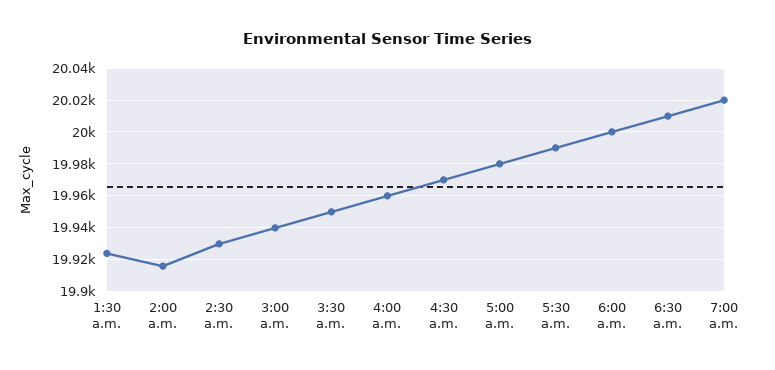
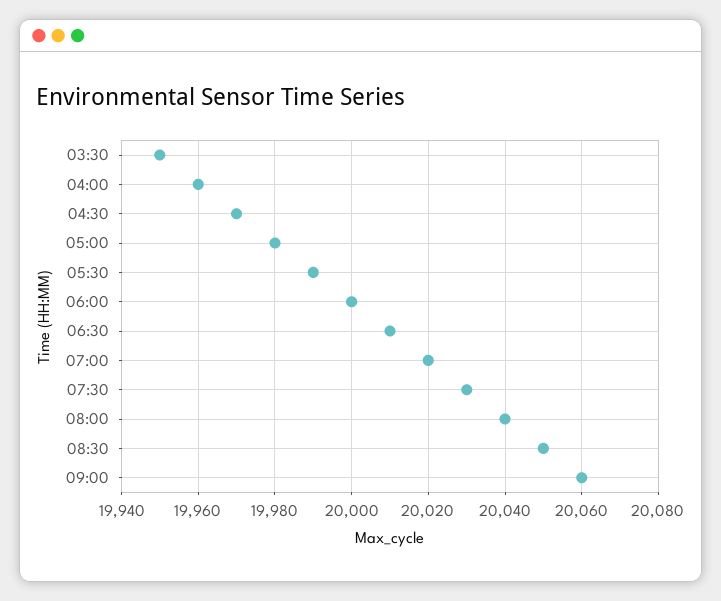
1:30 a.m.: 19925 -> none
2:00 a.m.: 19915 -> none
2:30 a.m.: 19930 -> none
3:00 a.m.: 19940 -> none
07:30: none -> 20030
08:00: none -> 20040
08:30: none -> 20050
09:00: none -> 20060

